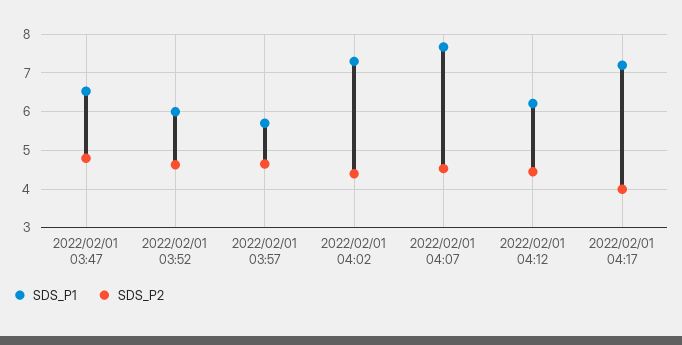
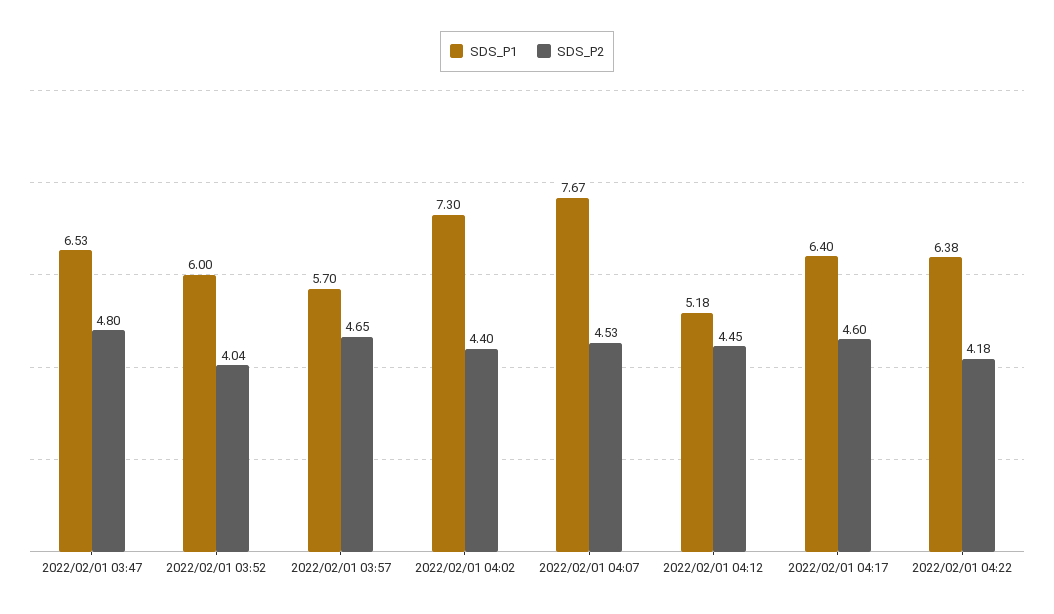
SDS_P2, 2022/02/01 03:52: 4.6 -> 4.04
SDS_P1, 2022/02/01 04:12: 6.2 -> 5.18
SDS_P1, 2022/02/01 04:17: 7.2 -> 6.4
SDS_P2, 2022/02/01 04:17: 4 -> 4.6
SDS_P1, 2022/02/01 04:22: none -> 6.38
SDS_P2, 2022/02/01 04:22: none -> 4.18

